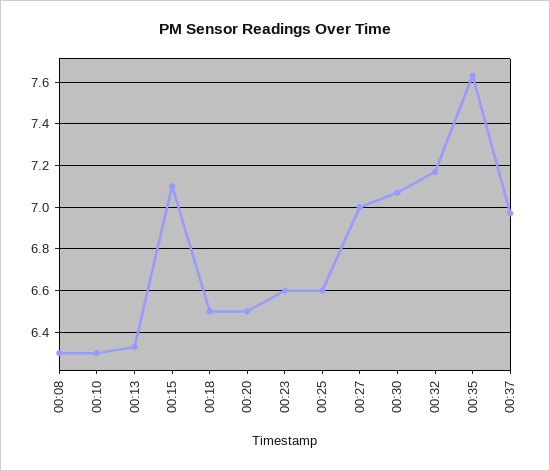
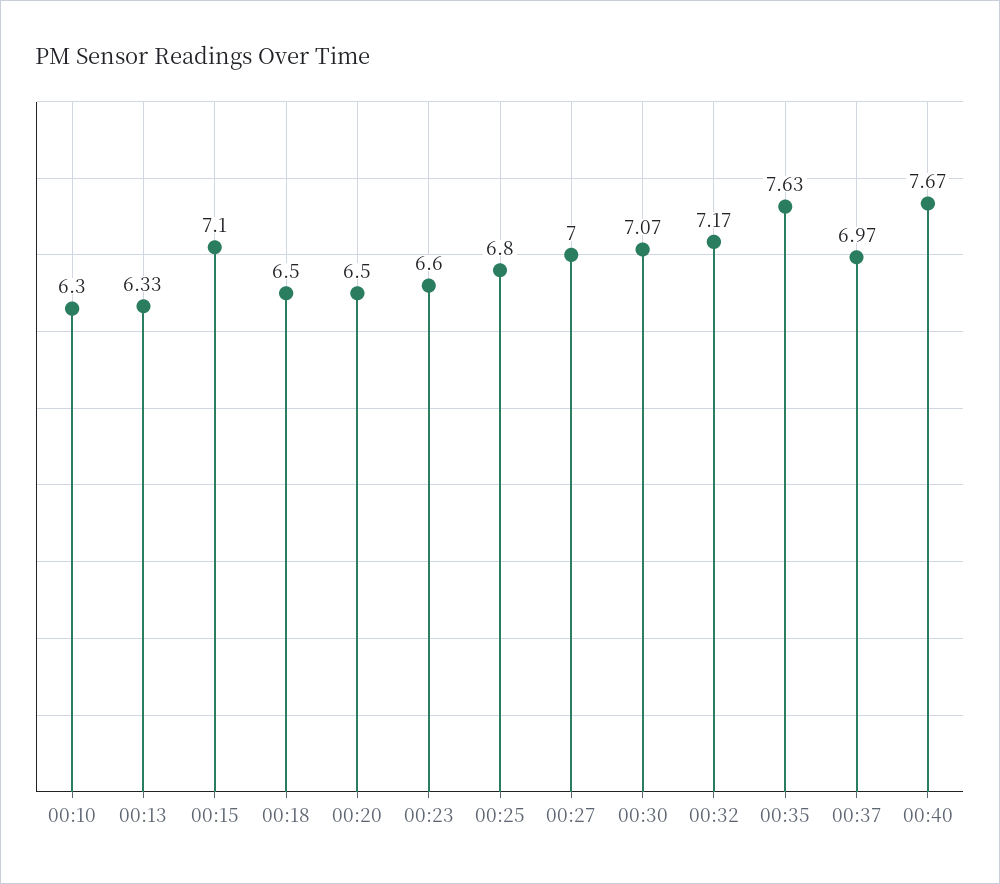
00:08: 6.3 -> none
00:25: 6.6 -> 6.8
00:40: none -> 7.67

